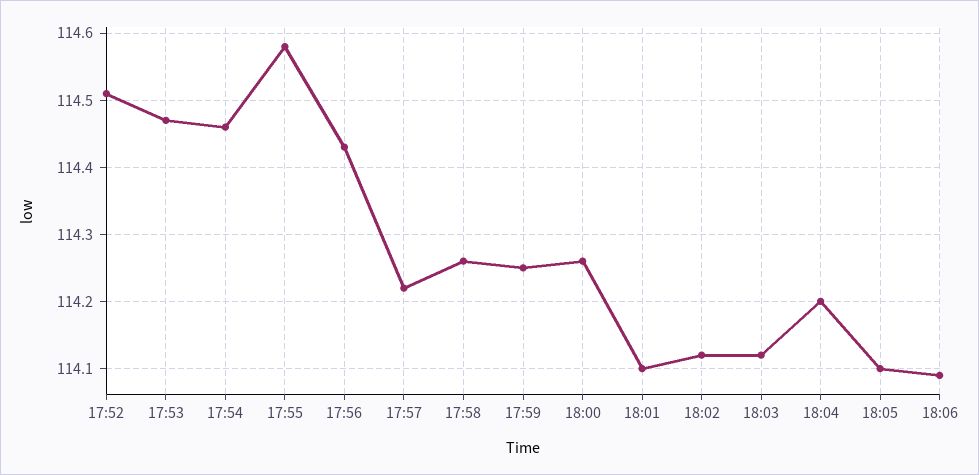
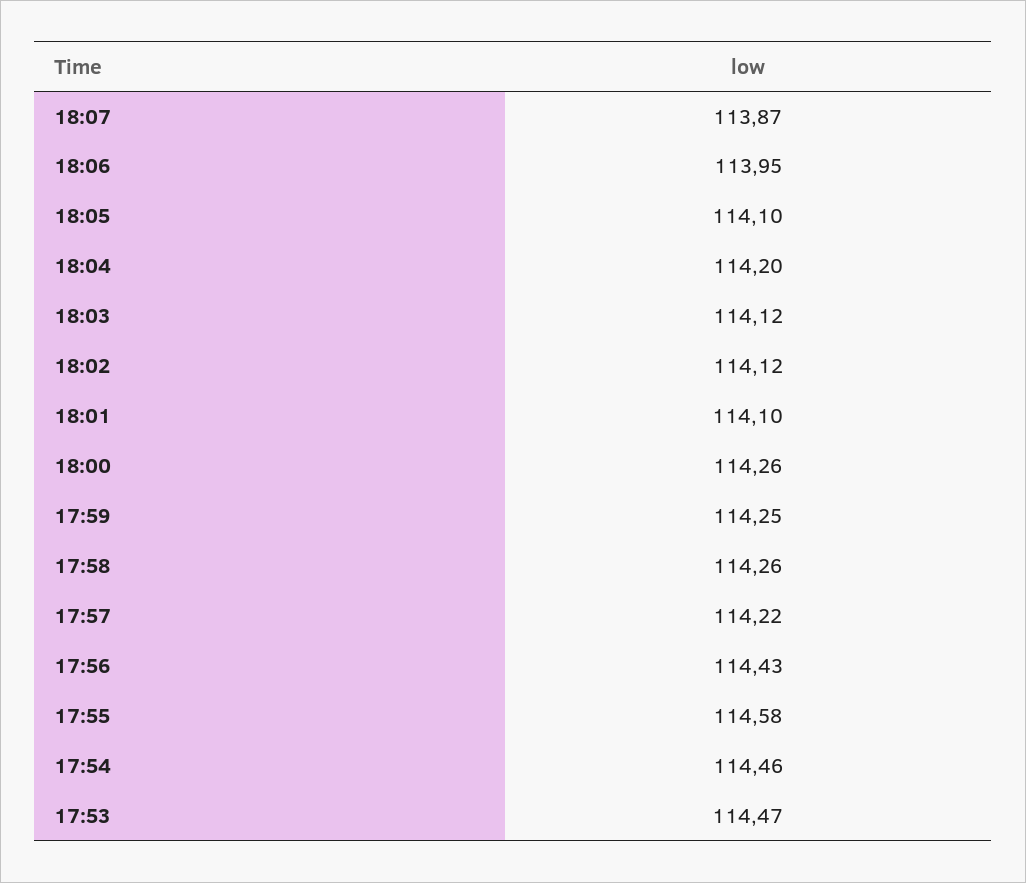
17:52: 114.51 -> none
18:06: 114.09 -> 113.95
18:07: none -> 113.87

